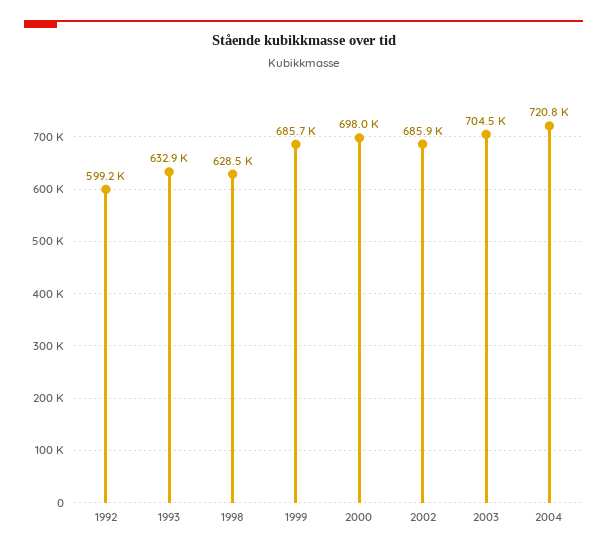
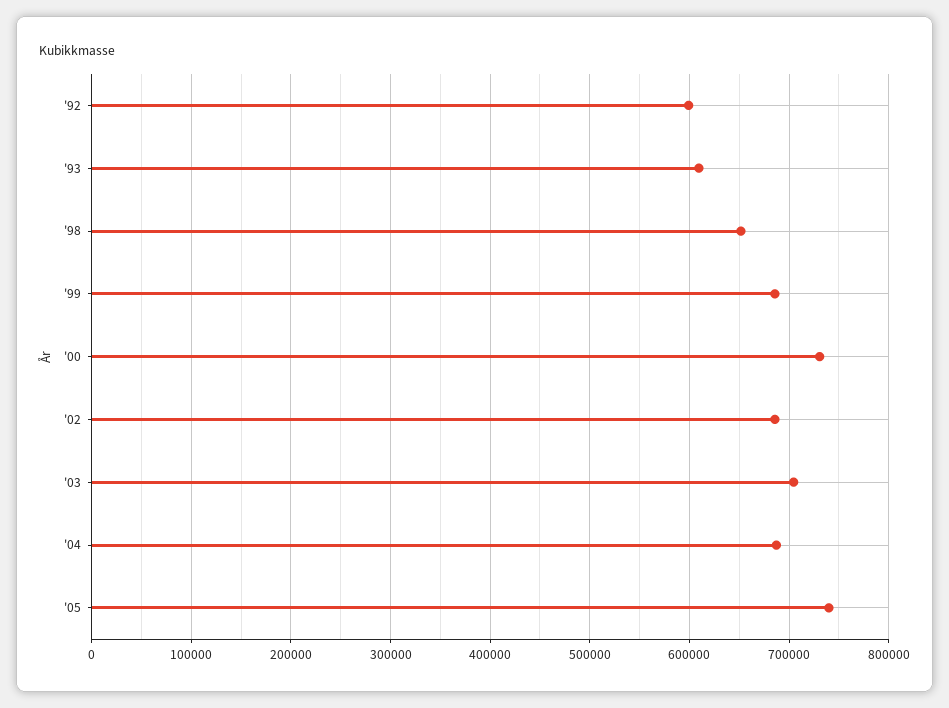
1993: 632900 -> 610000
1998: 628500 -> 650000
2000: 698000 -> 730000
2004: 720800 -> 690000
'05: none -> 740000

